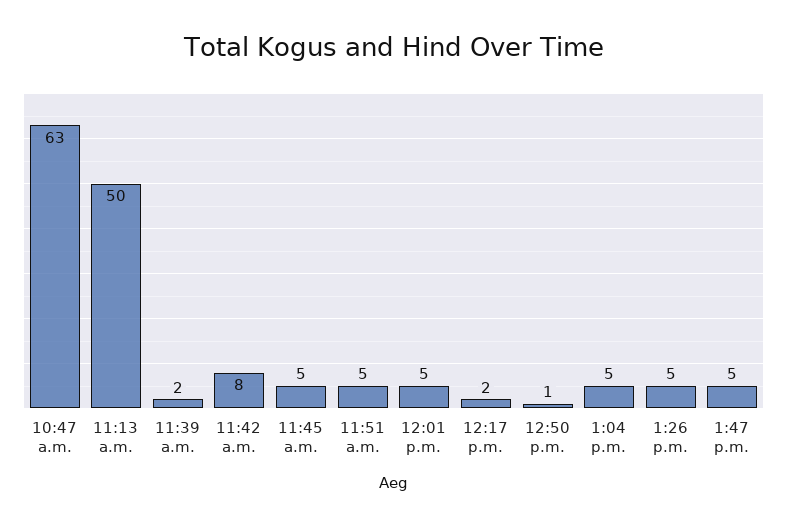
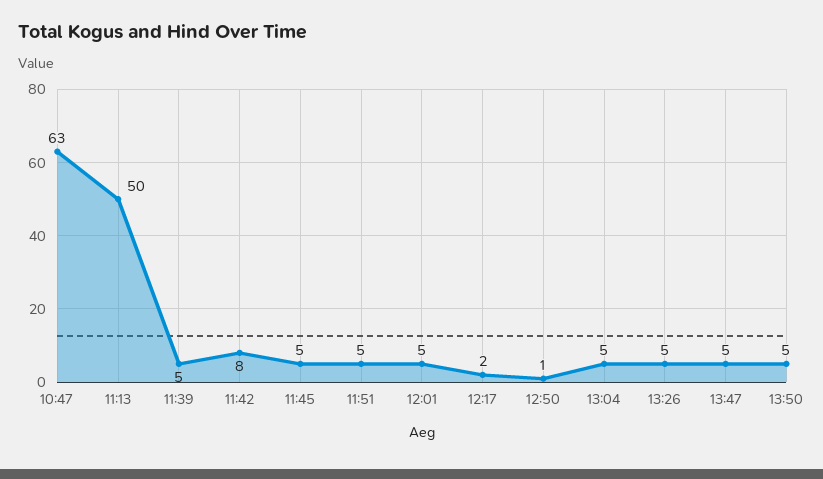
11:39 a.m.: 2 -> 5
13:50: none -> 5

